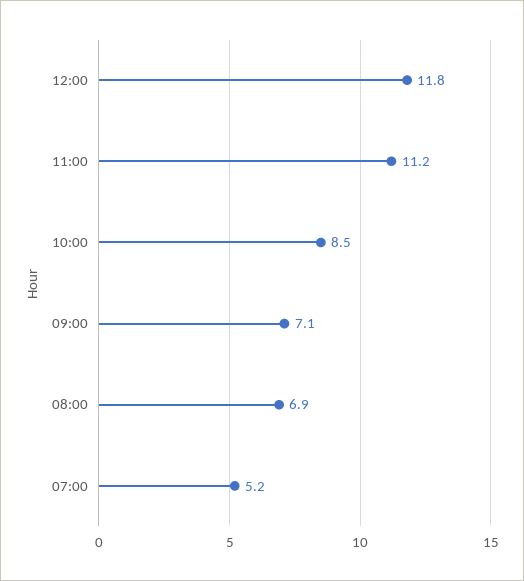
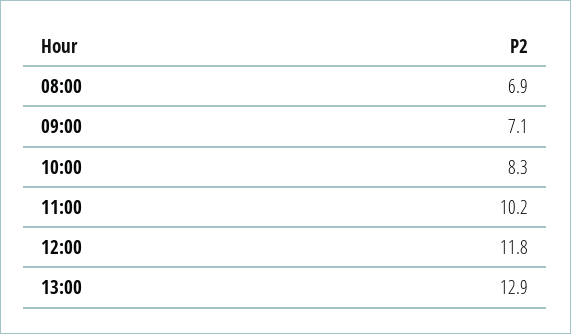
11:00: 11.2 -> 10.2
10:00: 8.5 -> 8.3
07:00: 5.2 -> none
13:00: none -> 12.9

